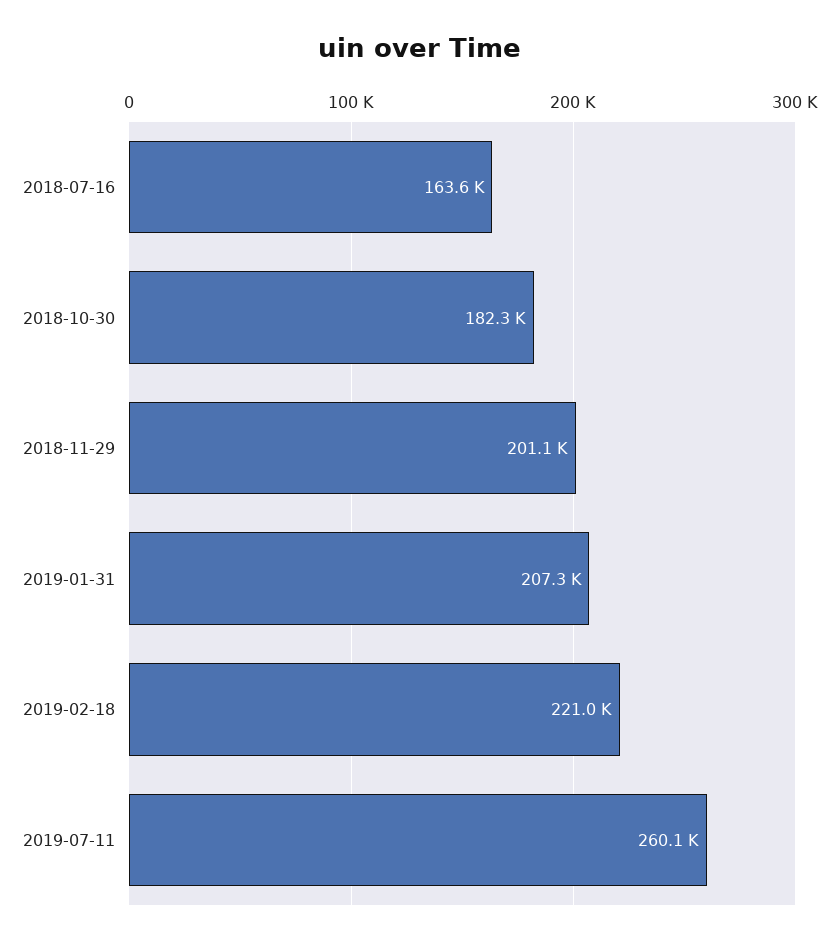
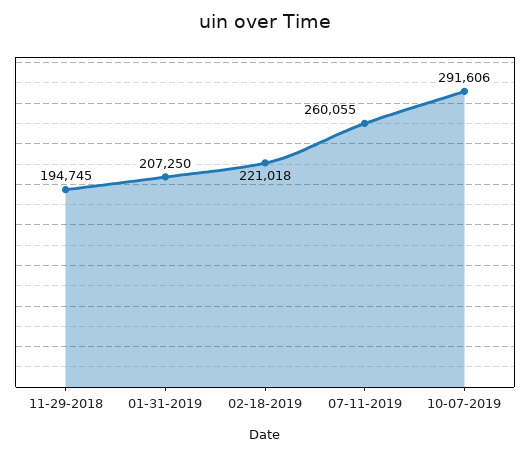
2018-07-16: 163600 -> none
2018-10-30: 182300 -> none
2018-11-29: 201100 -> 194745
10-07-2019: none -> 291606

